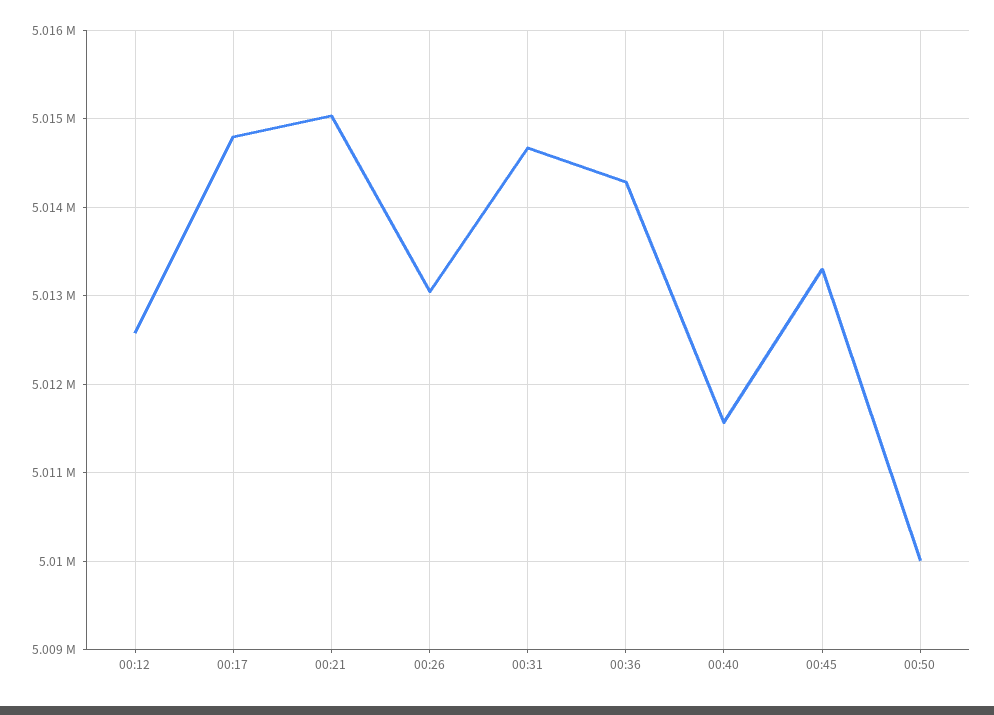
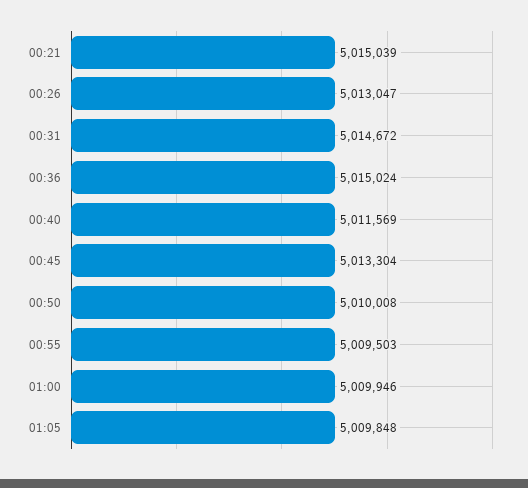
00:12: 5012600 -> none
00:17: 5014800 -> none
00:36: 5014300 -> 5015024
00:55: none -> 5009503
01:00: none -> 5009946
01:05: none -> 5009848

